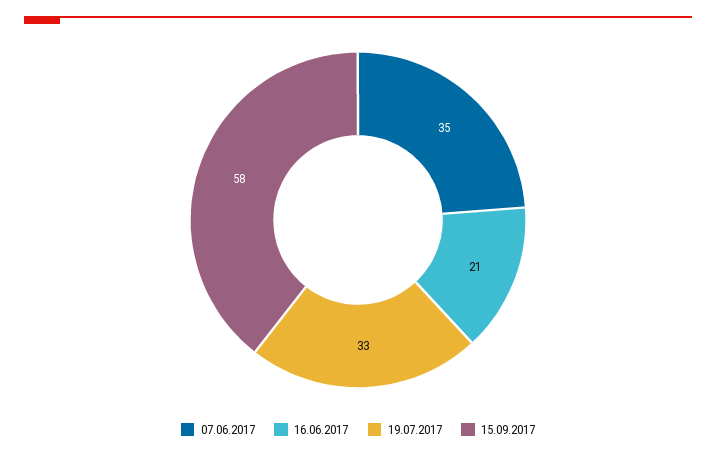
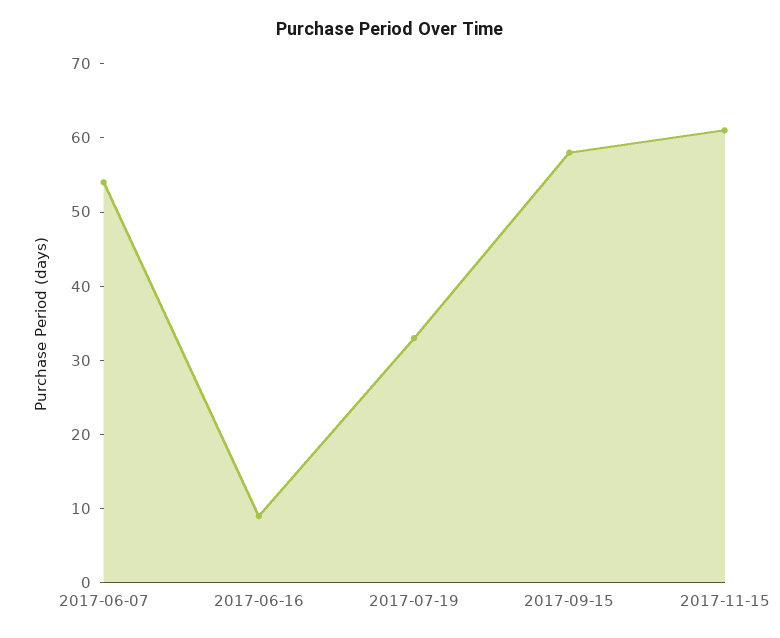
07.06.2017: 35 -> 55
16.06.2017: 21 -> 10
2017-11-15: none -> 60

